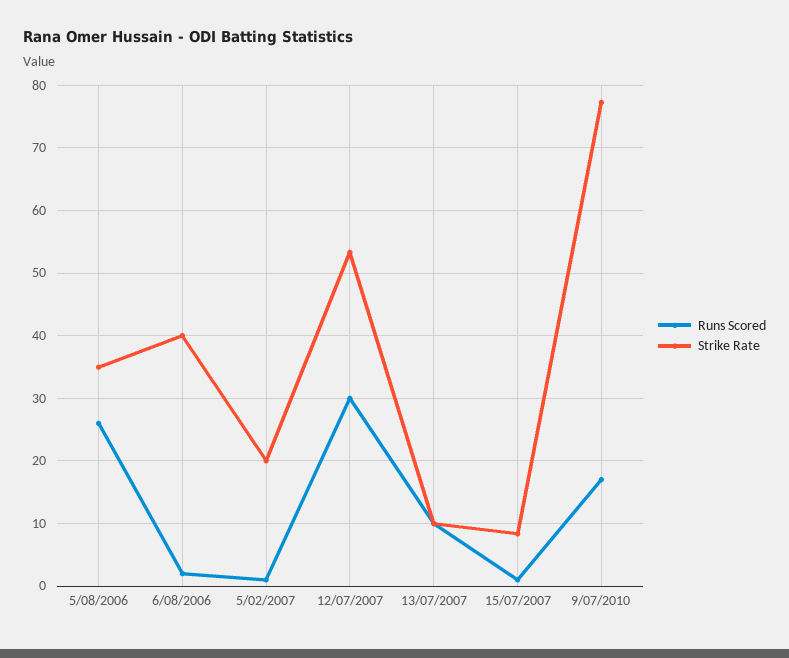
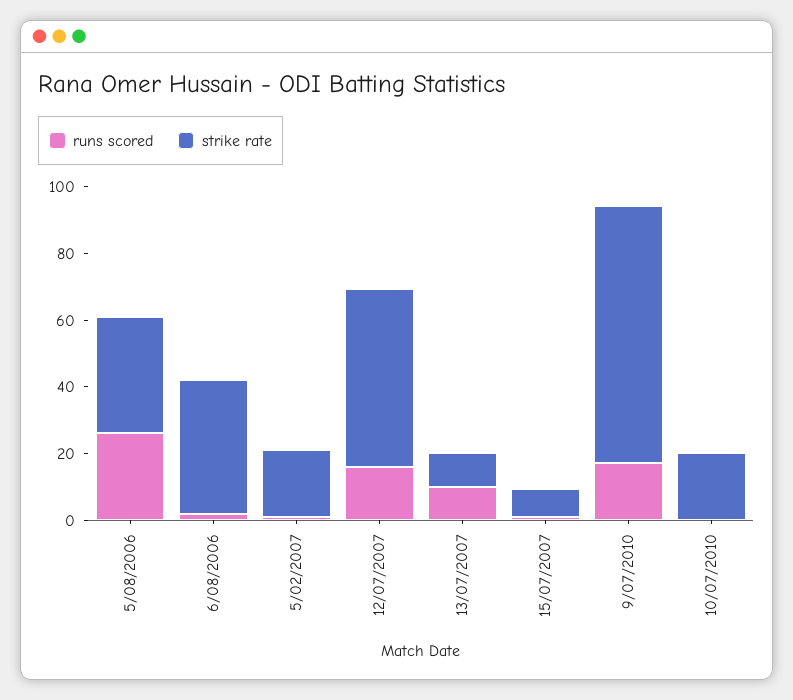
Runs Scored, 12/07/2007: 30 -> 15
Runs Scored, 10/07/2010: none -> 0
Strike Rate, 10/07/2010: none -> 20

